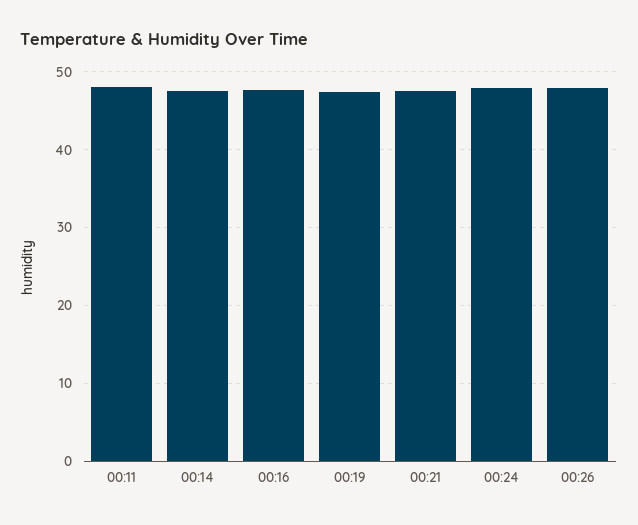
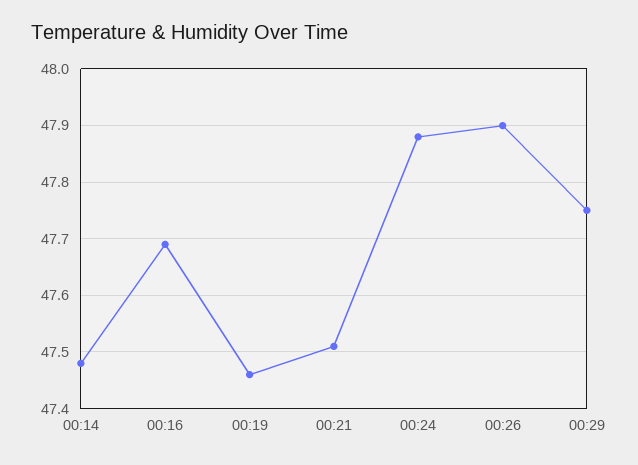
00:11: 48 -> none
00:29: none -> 47.75

